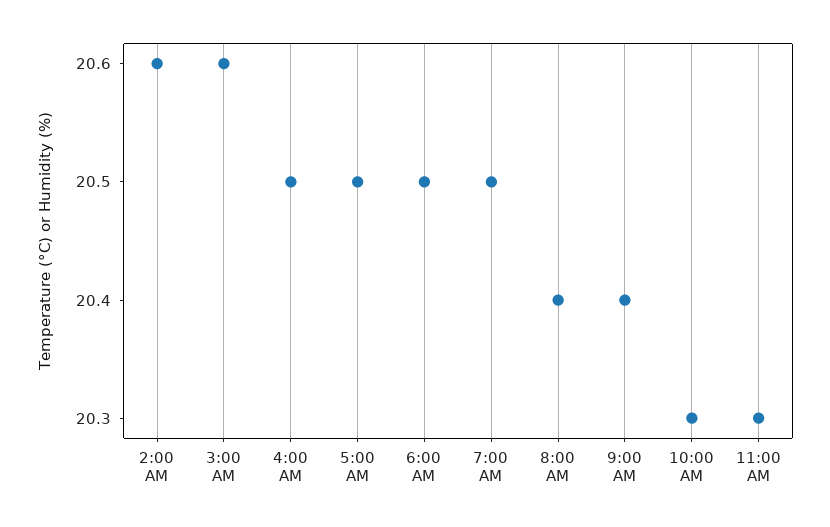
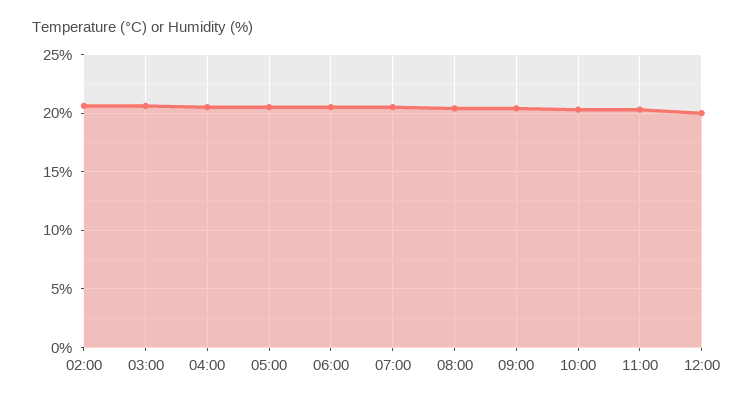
12:00: none -> 20

